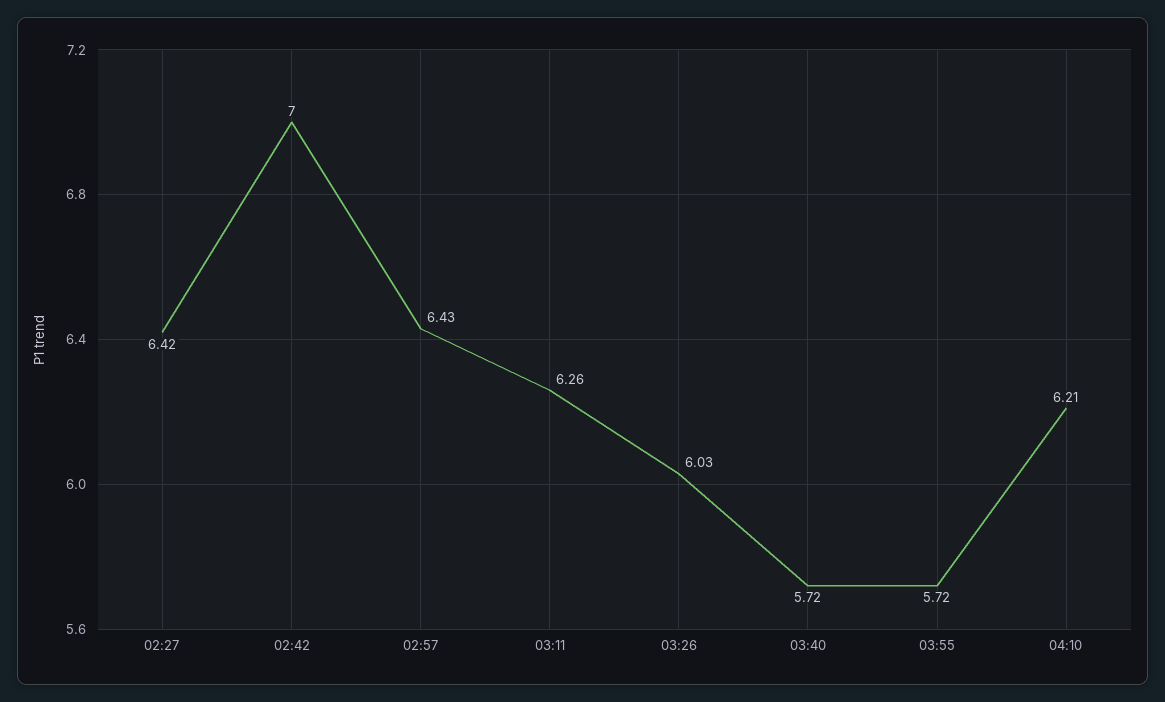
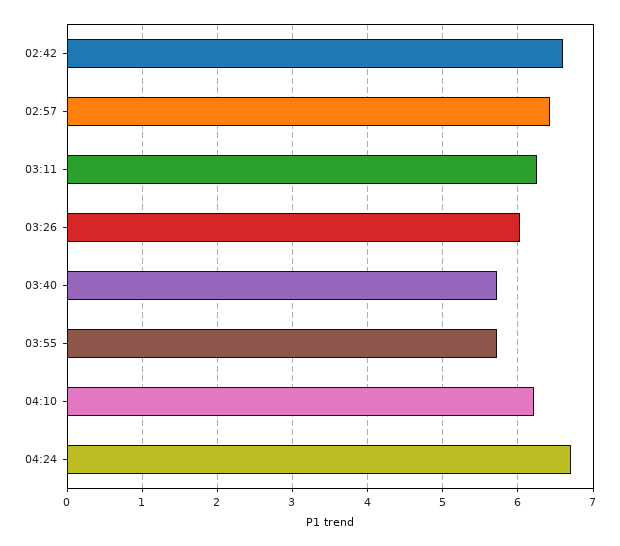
02:27: 6.42 -> none
02:42: 7 -> 6.6
04:24: none -> 6.7

